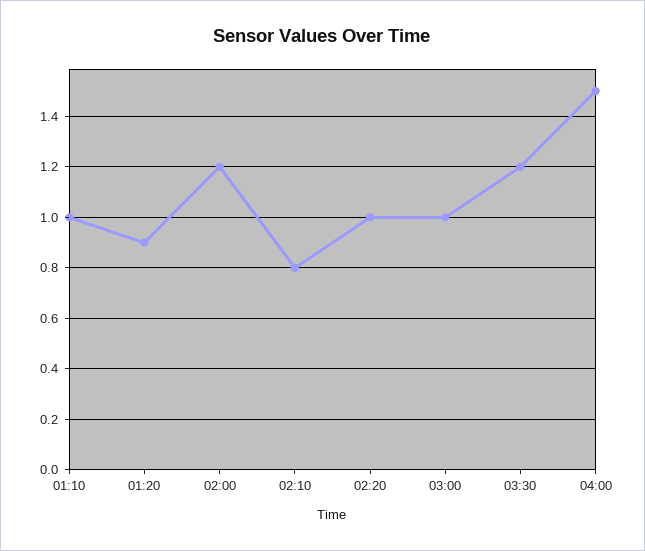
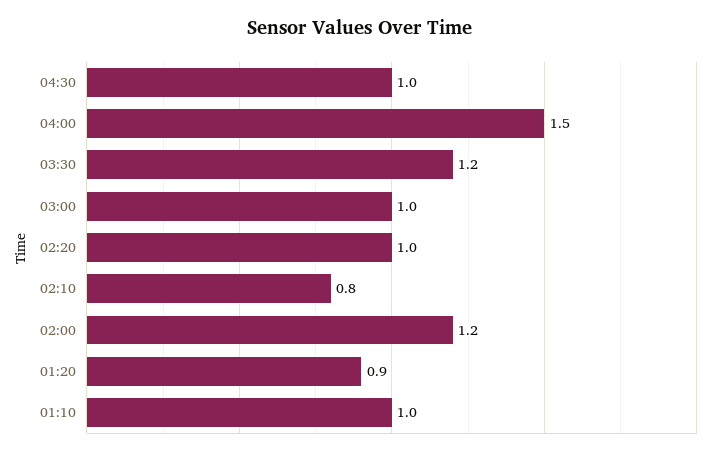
04:30: none -> 1

